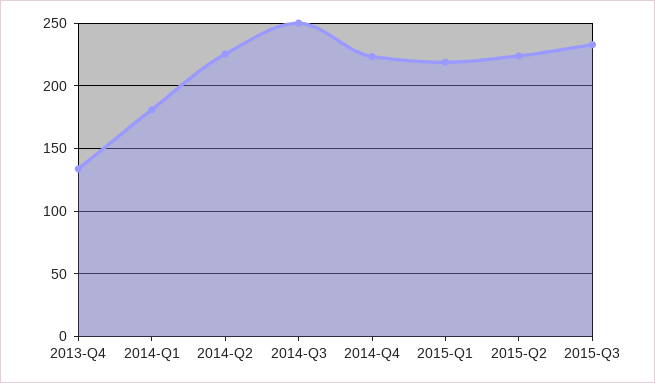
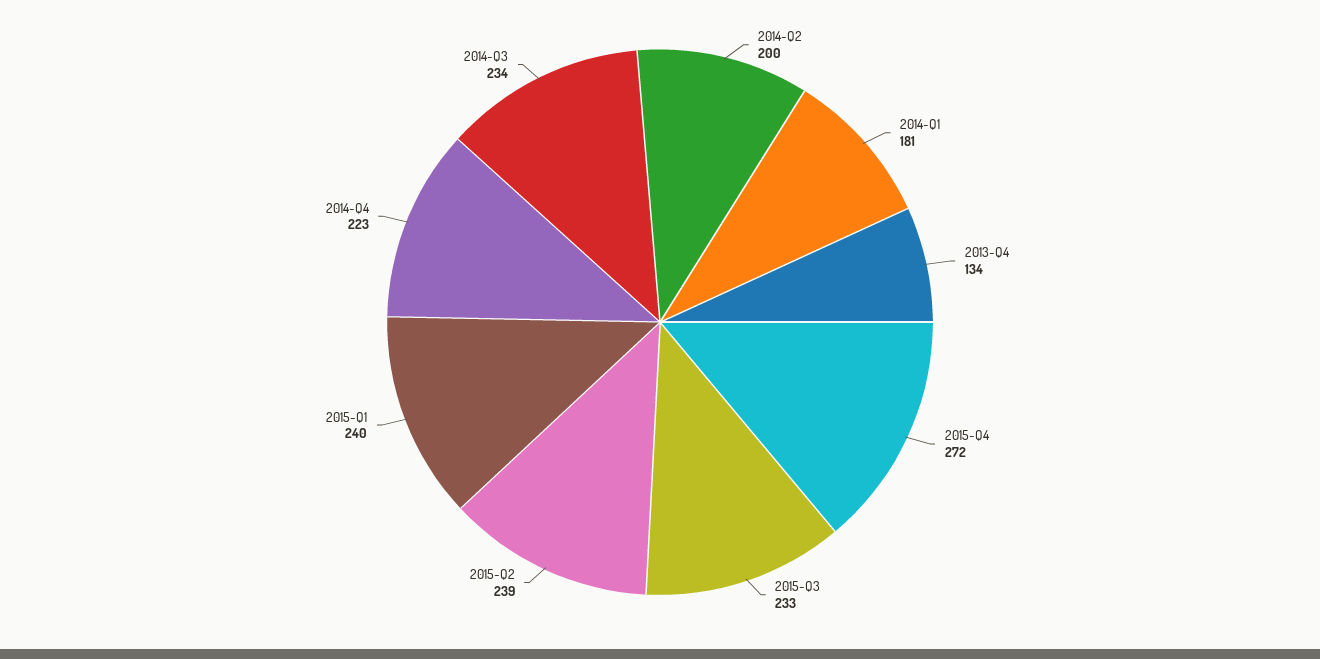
2014-Q2: 225 -> 200
2014-Q3: 250 -> 234
2015-Q1: 220 -> 240
2015-Q2: 225 -> 239
2015-Q4: none -> 272

